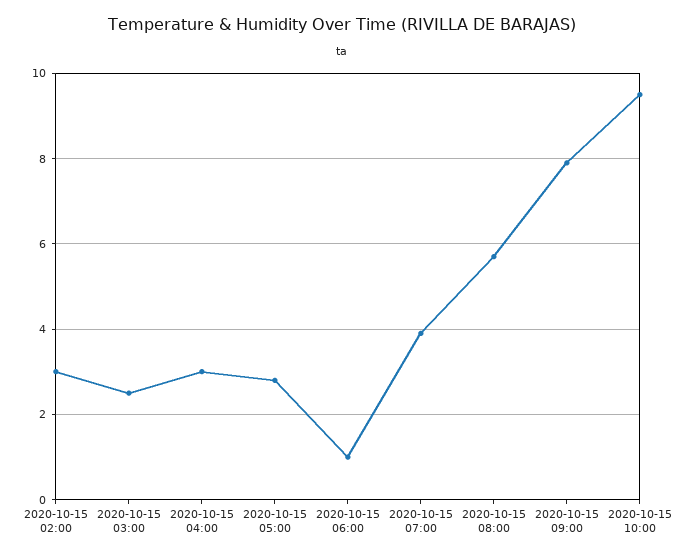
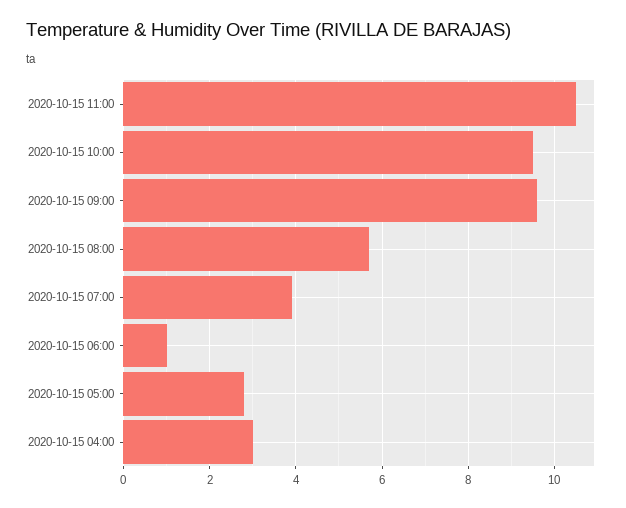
2020-10-15 02:00: 3 -> none
2020-10-15 03:00: 2.5 -> none
2020-10-15 09:00: 8 -> 9.5
2020-10-15 11:00: none -> 10.5

